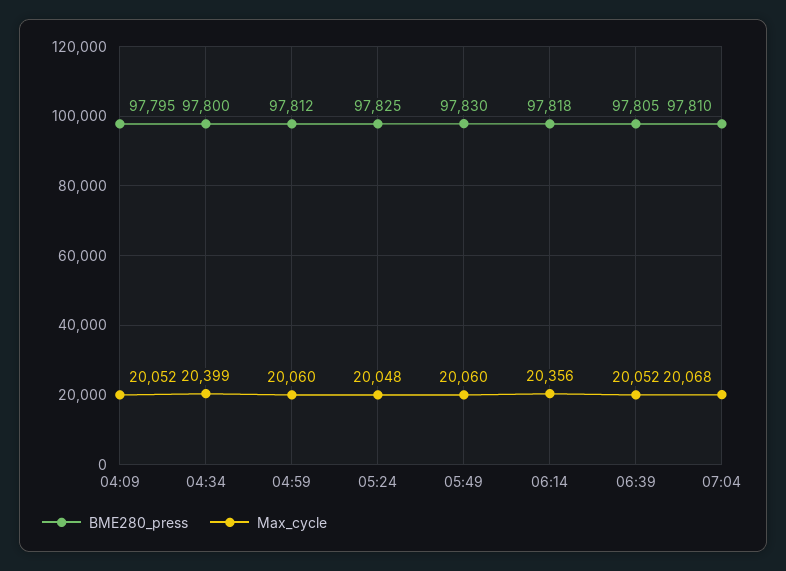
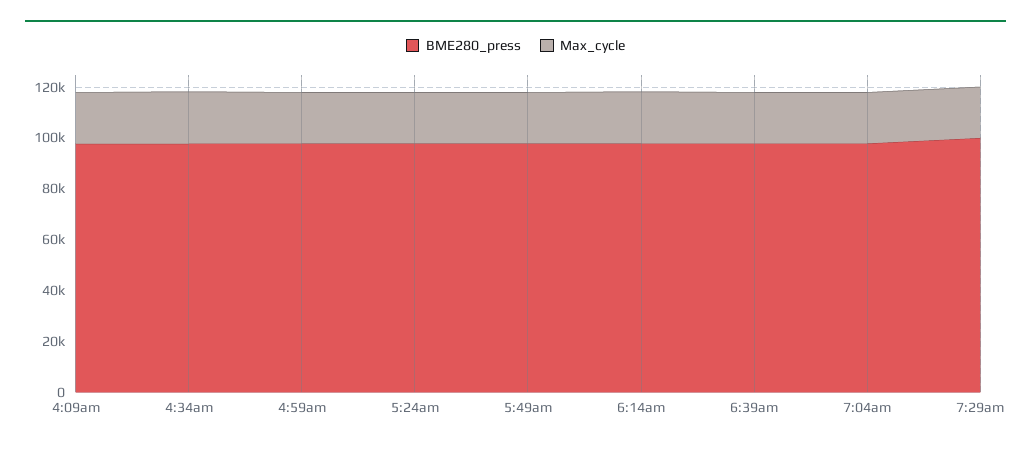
BME280_press, 7:29am: none -> 100000
Max_cycle, 7:29am: none -> 20000

